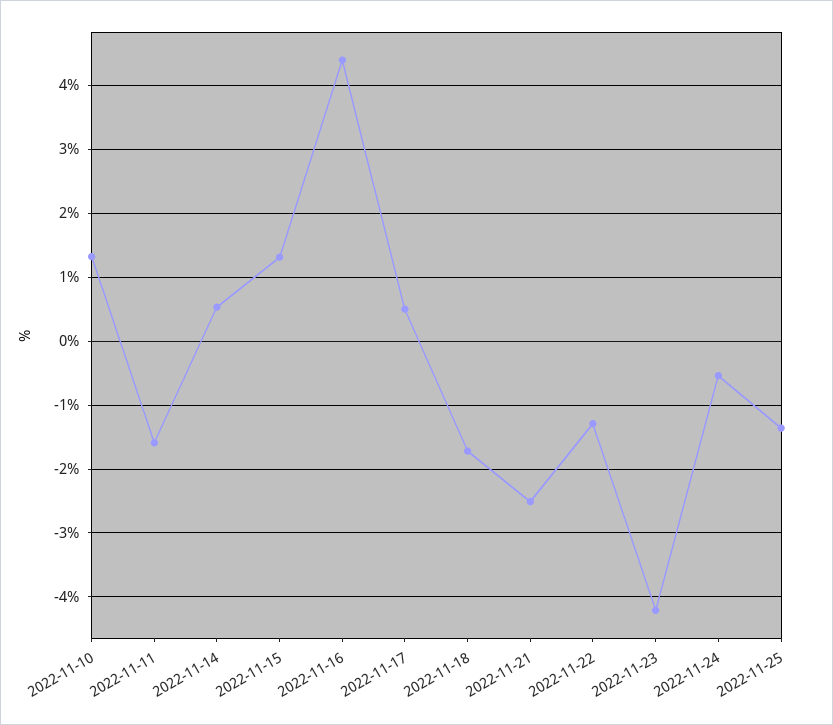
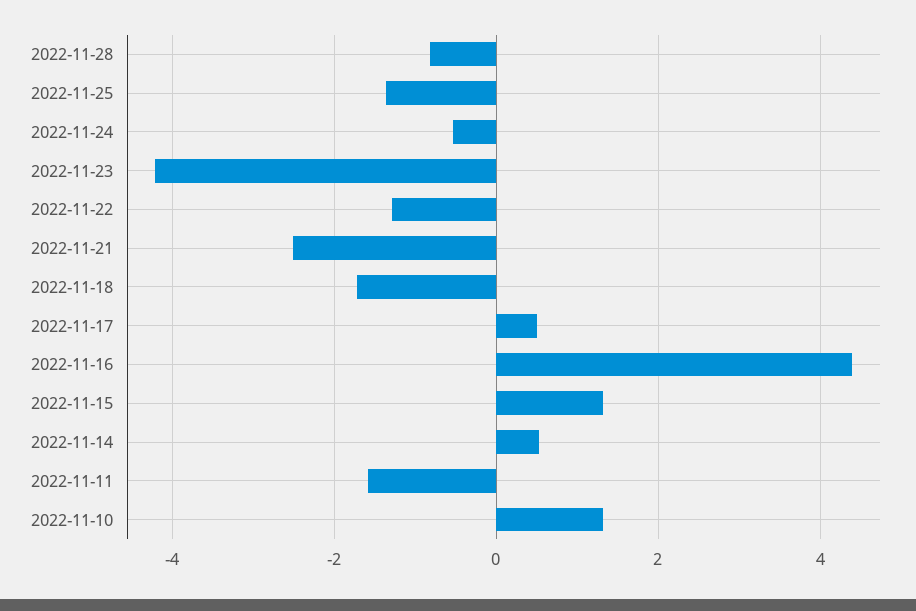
2022-11-28: none -> -0.8

